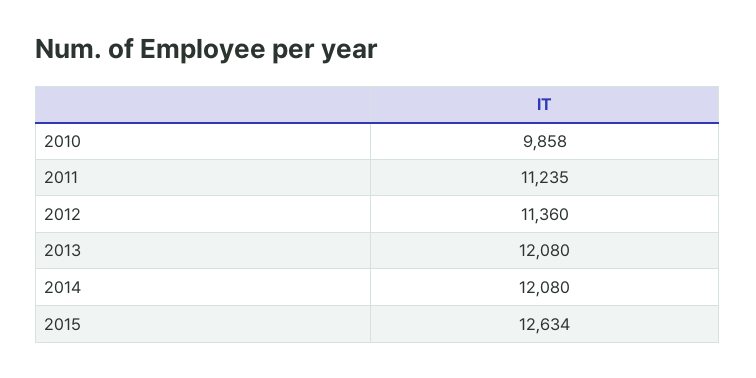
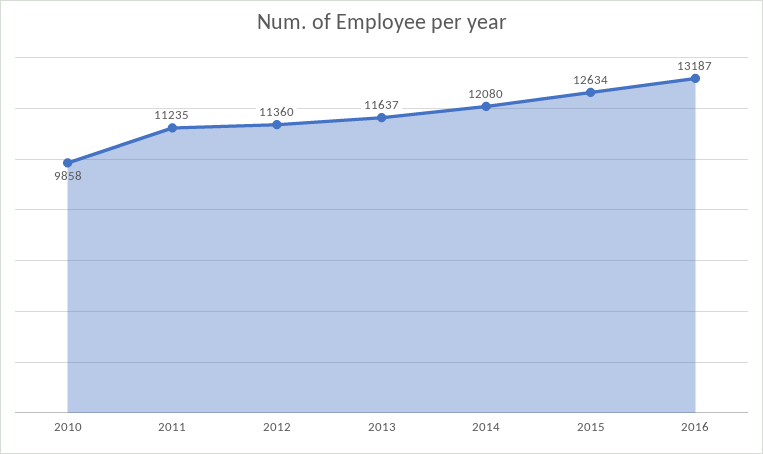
2013: 12080 -> 11637
2016: none -> 13187

